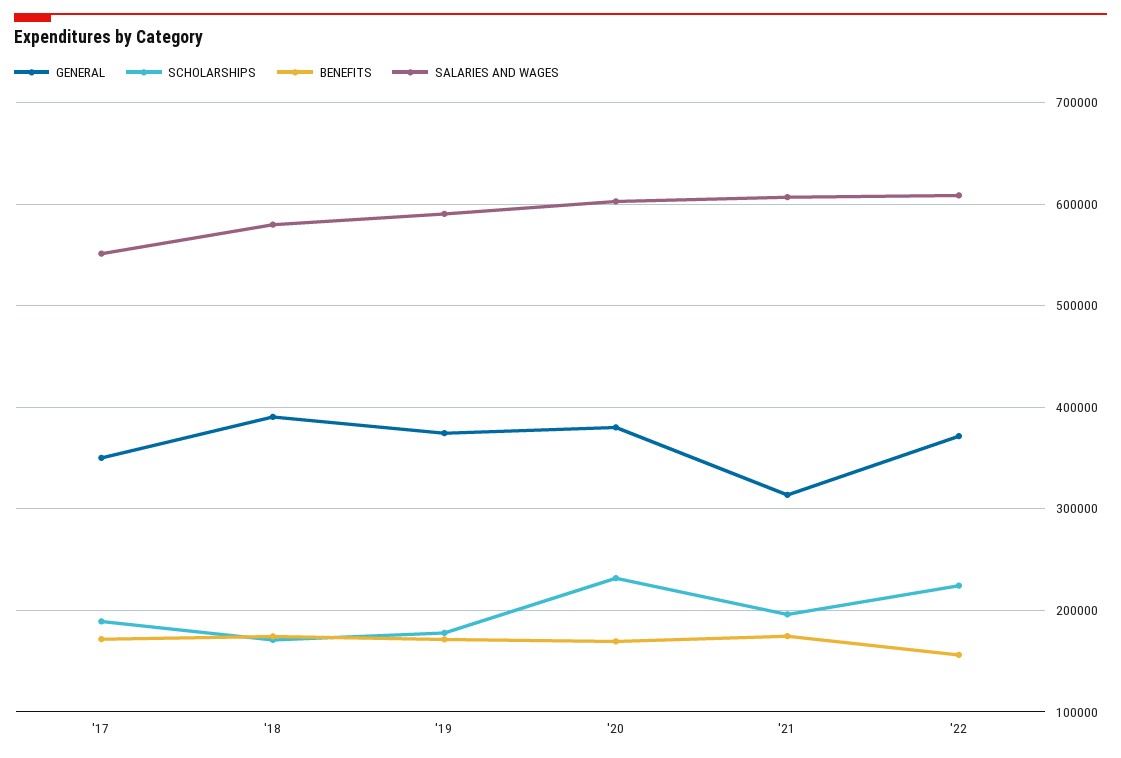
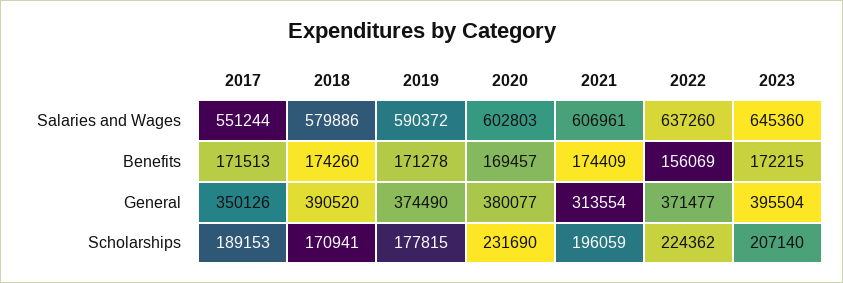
SALARIES AND WAGES, '22: 610000 -> 637260
SALARIES AND WAGES, 2023: none -> 645360
BENEFITS, 2023: none -> 172215
GENERAL, 2023: none -> 395504
SCHOLARSHIPS, 2023: none -> 207140

